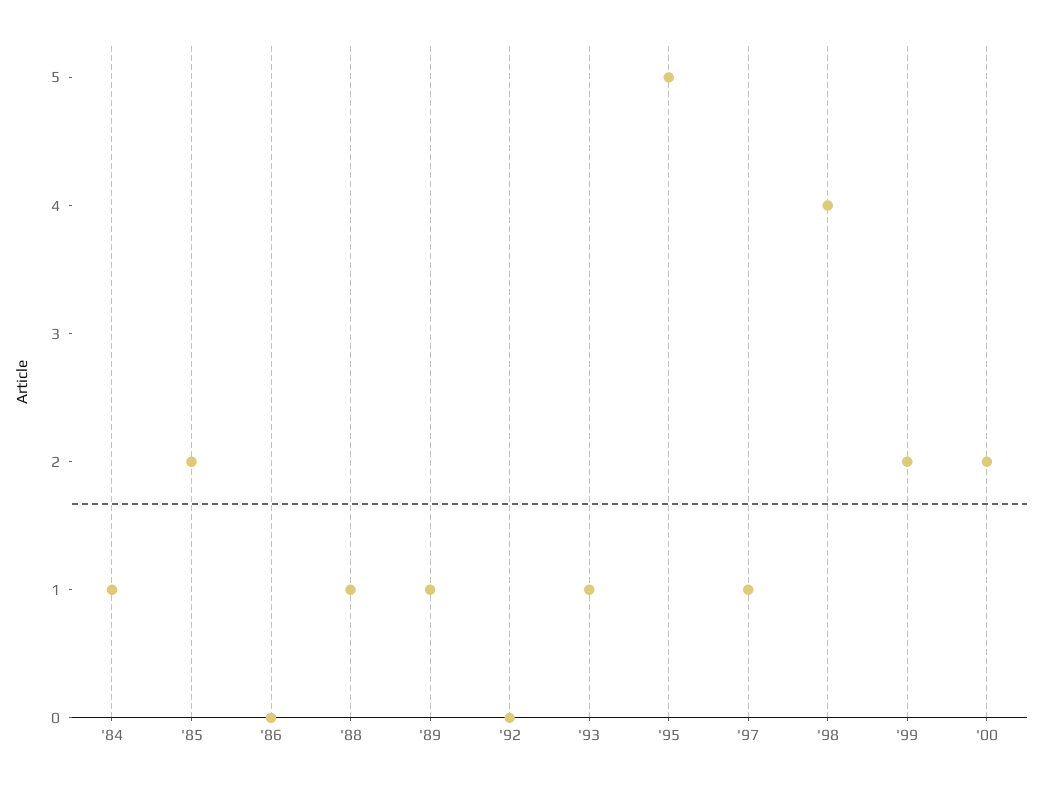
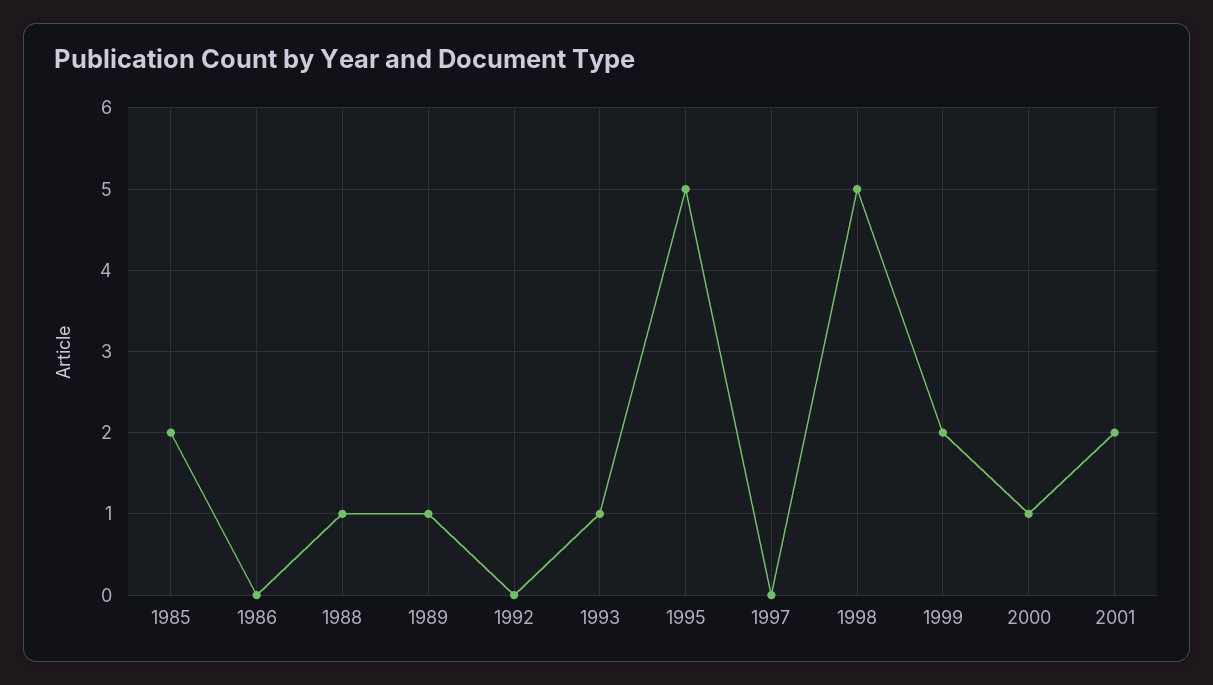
'84: 1 -> none
'97: 1 -> 0
'98: 4 -> 5
'00: 2 -> 1
2001: none -> 2

